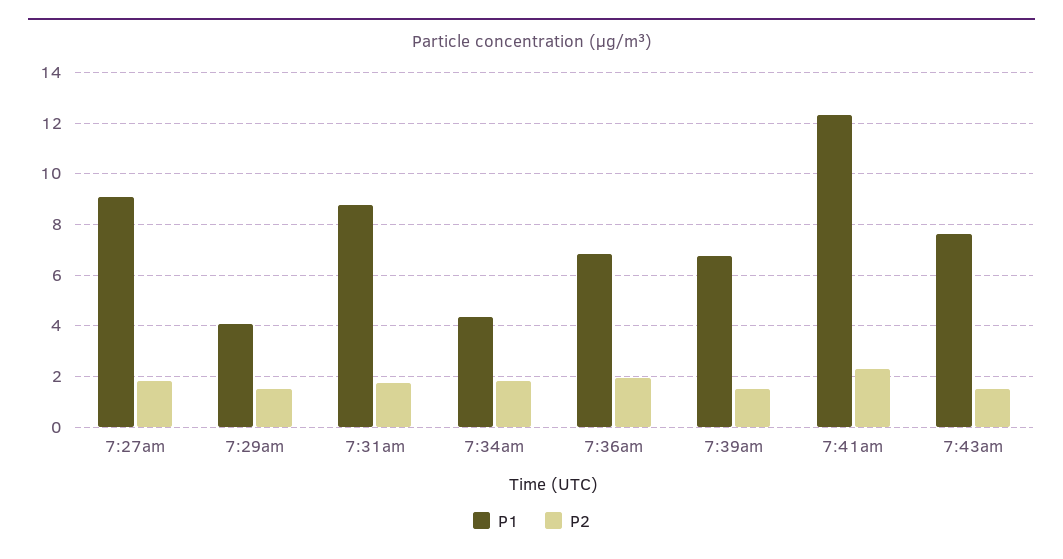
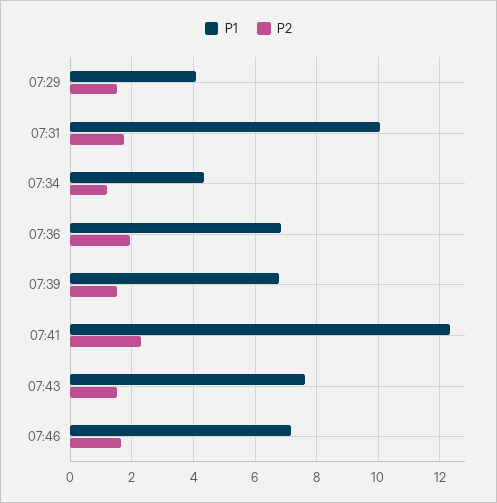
P1, 7:27am: 9 -> none
P2, 7:27am: 1.75 -> none
P1, 7:31am: 8.75 -> 10
P2, 7:34am: 1.75 -> 1.2
P1, 07:46: none -> 7.2
P2, 07:46: none -> 1.6

